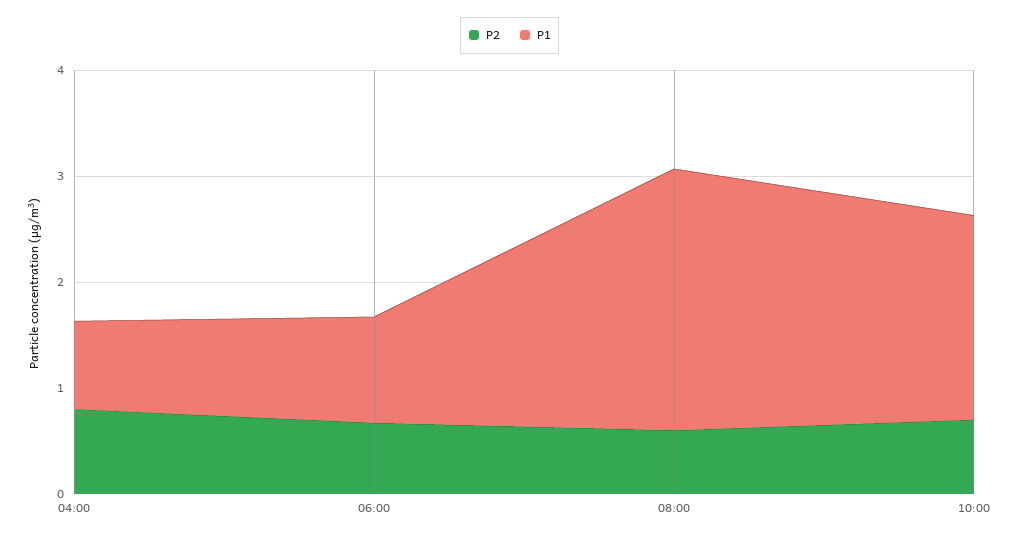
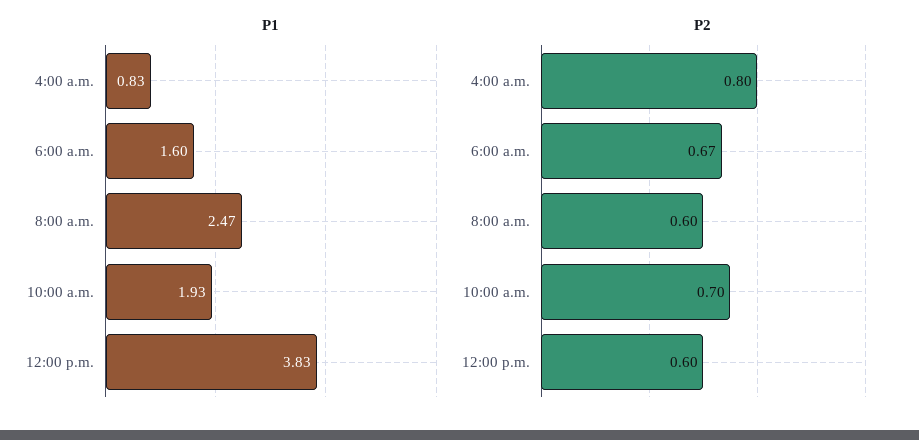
P1, 06:00: 1 -> 1.6
P1, 12:00 p.m.: none -> 3.83
P2, 12:00 p.m.: none -> 0.6

